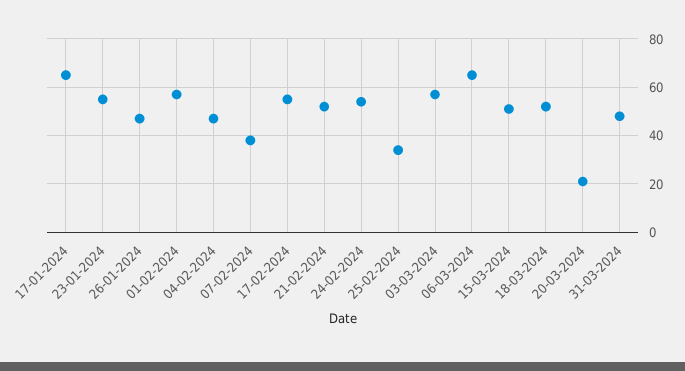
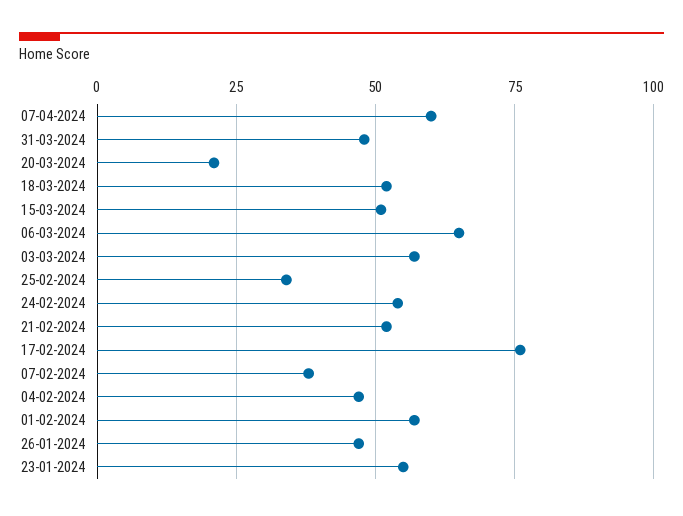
17-01-2024: 65 -> none
17-02-2024: 55 -> 75
07-04-2024: none -> 60

